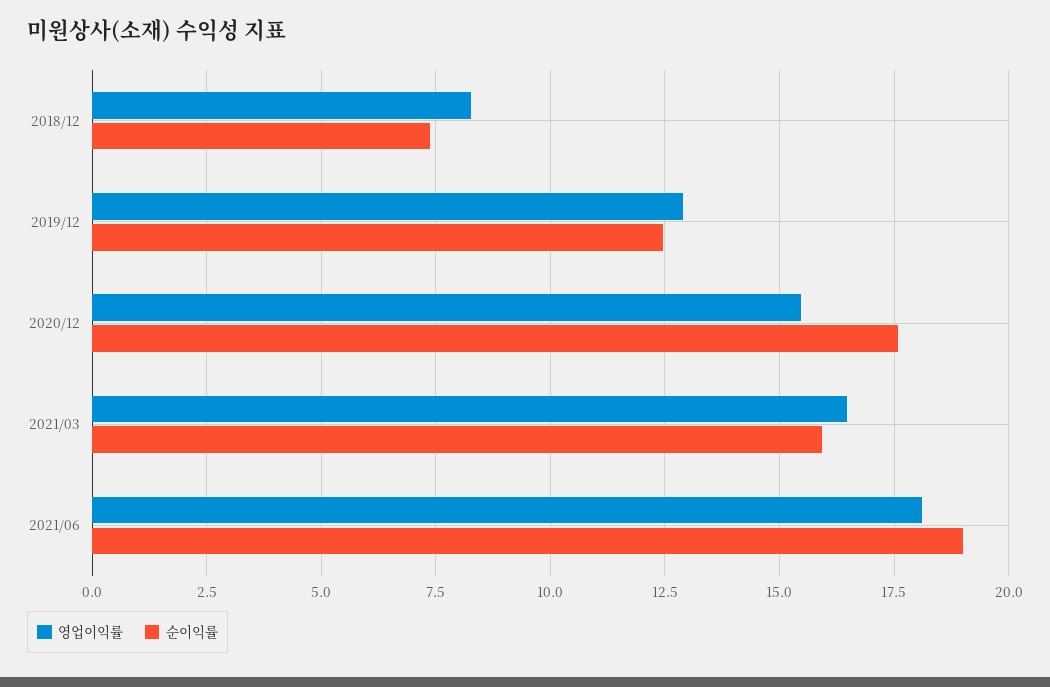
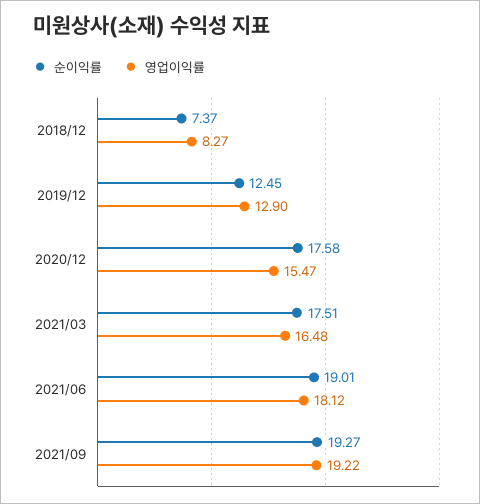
순이익률, 2021/03: 16 -> 17.51
순이익률, 2021/09: none -> 19.27
영업이익률, 2021/09: none -> 19.22

